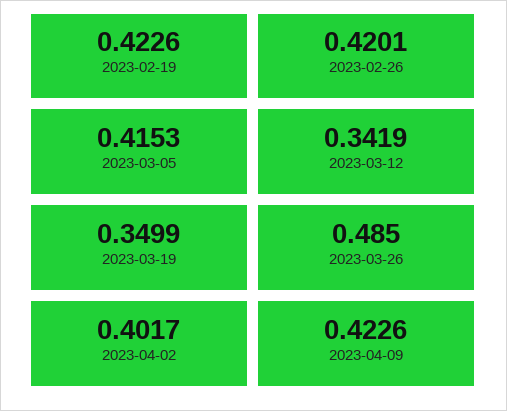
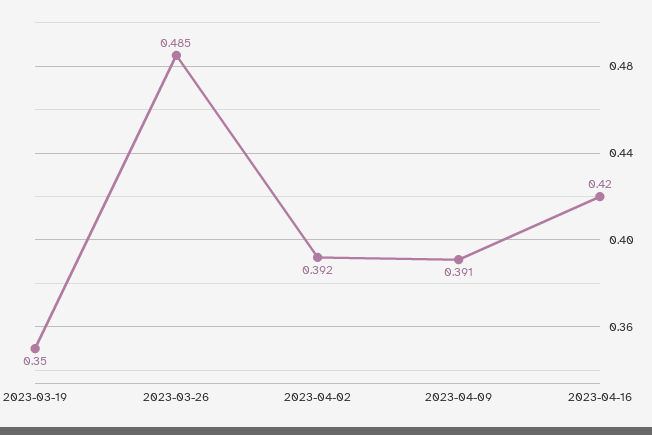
2023-02-19: 0.4226 -> none
2023-02-26: 0.4201 -> none
2023-03-05: 0.4153 -> none
2023-03-12: 0.3419 -> none
2023-04-02: 0.4017 -> 0.392
2023-04-09: 0.4226 -> 0.391
2023-04-16: none -> 0.42

